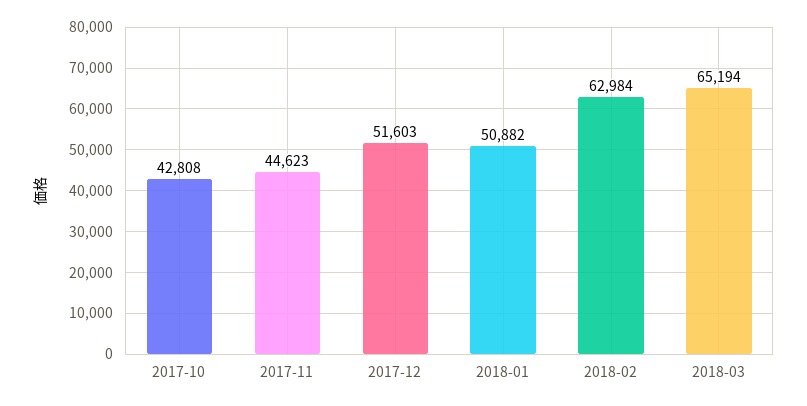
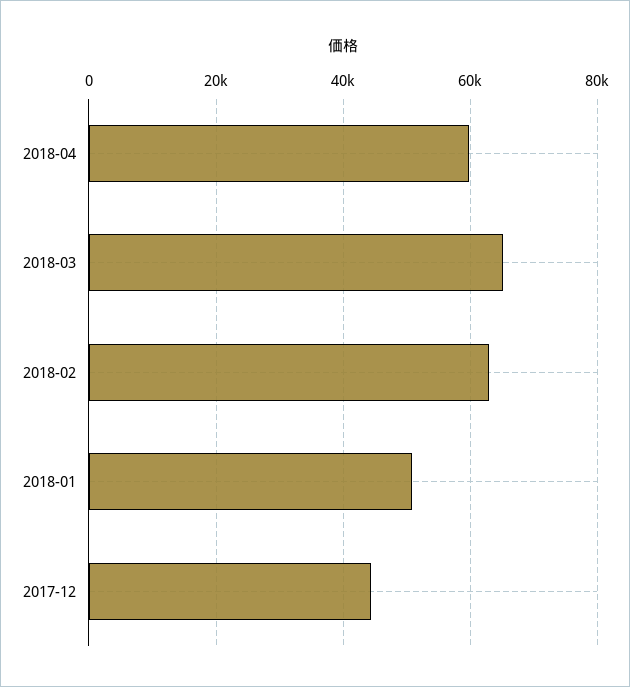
2017-10: 42808 -> none
2017-11: 44623 -> none
2017-12: 51603 -> 44000
2018-04: none -> 60000

